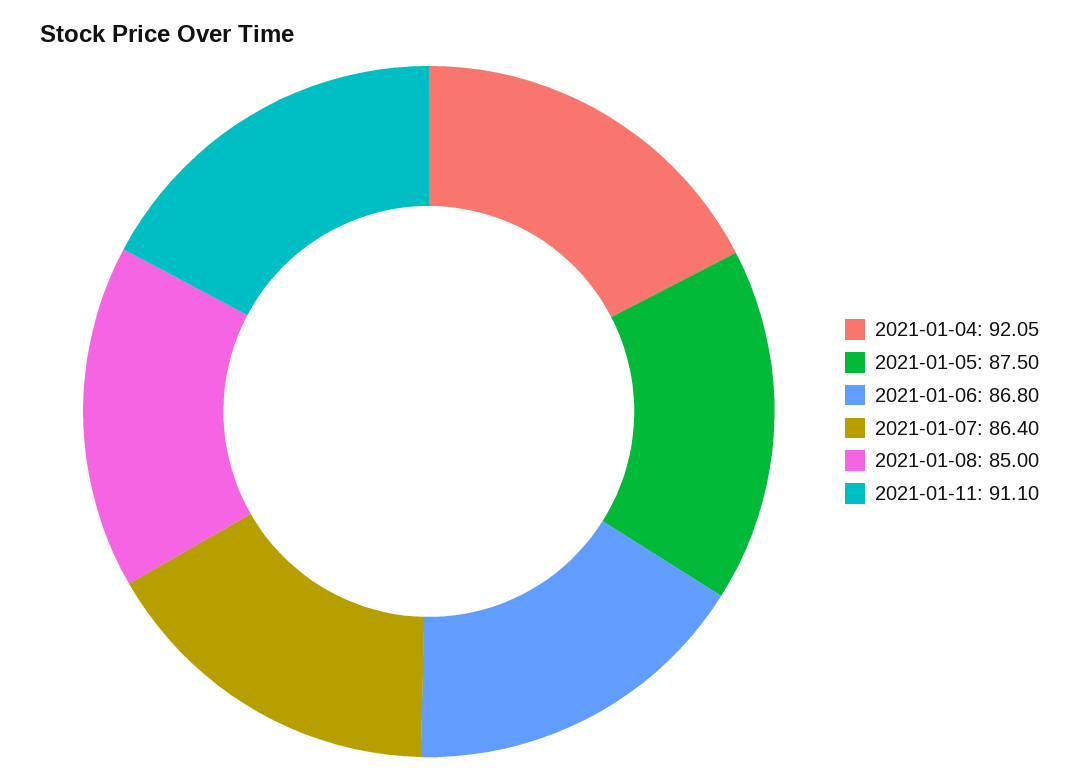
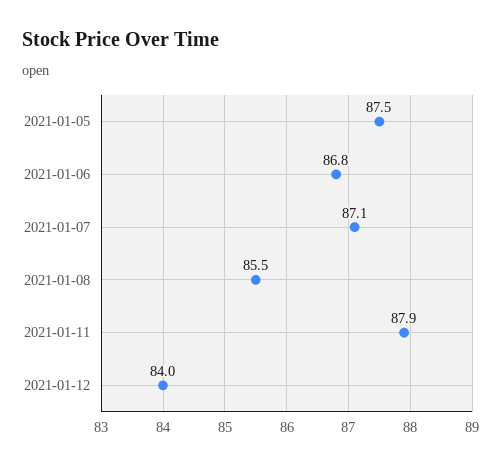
2021-01-04: 92.05 -> none
2021-01-07: 86.4 -> 87.1
2021-01-08: 85 -> 85.5
2021-01-11: 91.1 -> 87.9
2021-01-12: none -> 84

